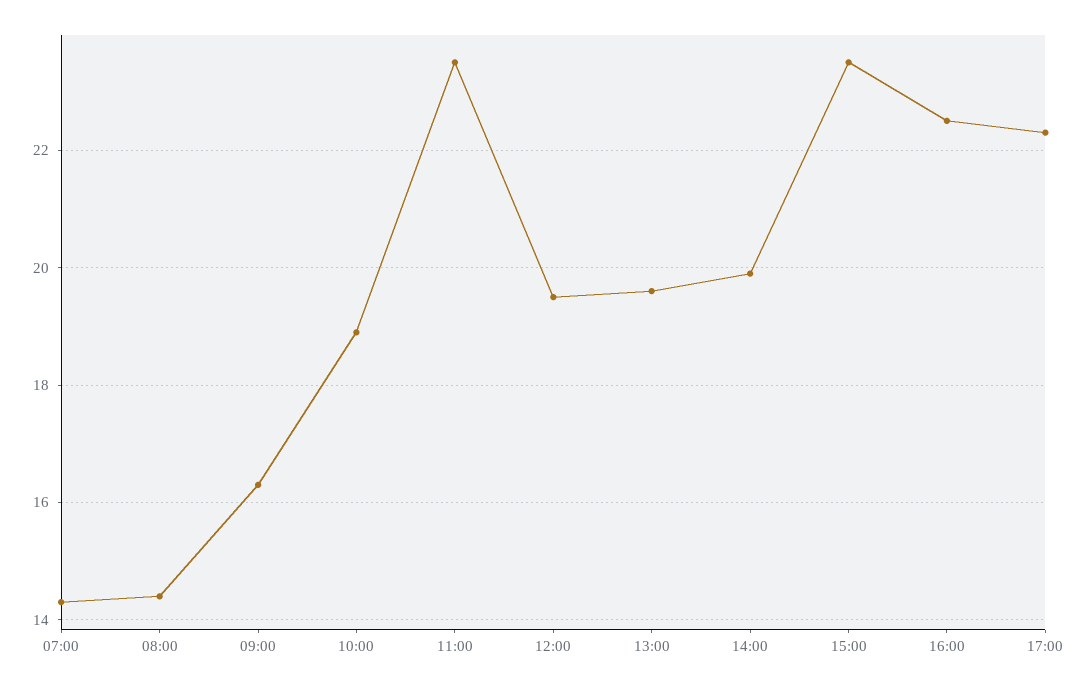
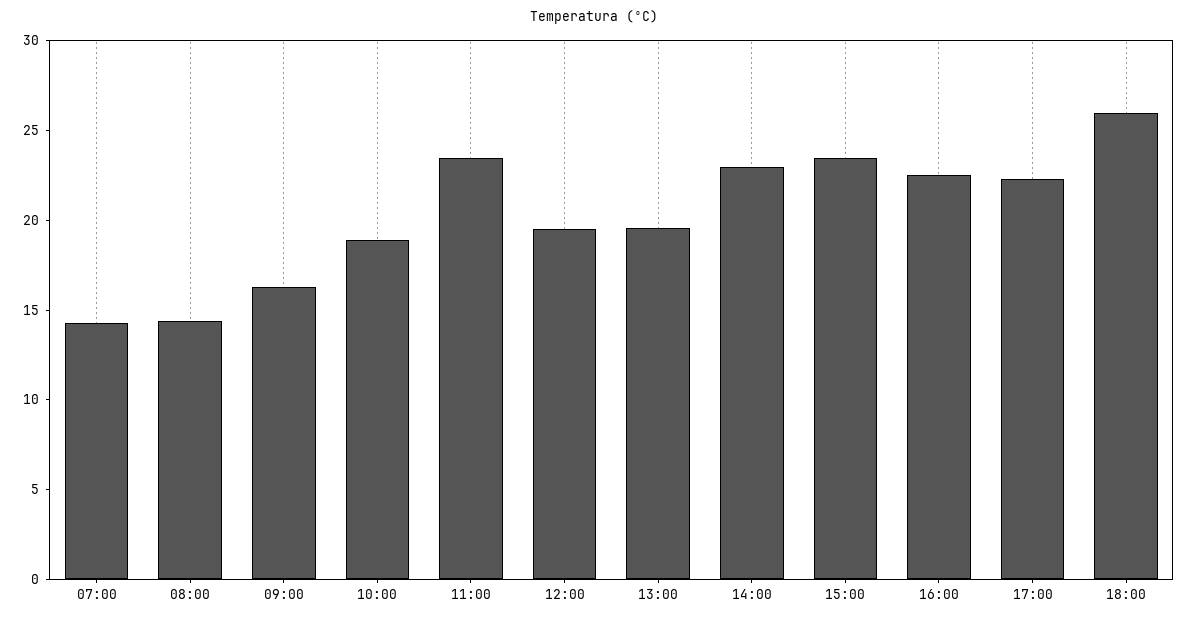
14:00: 20 -> 23
18:00: none -> 26

